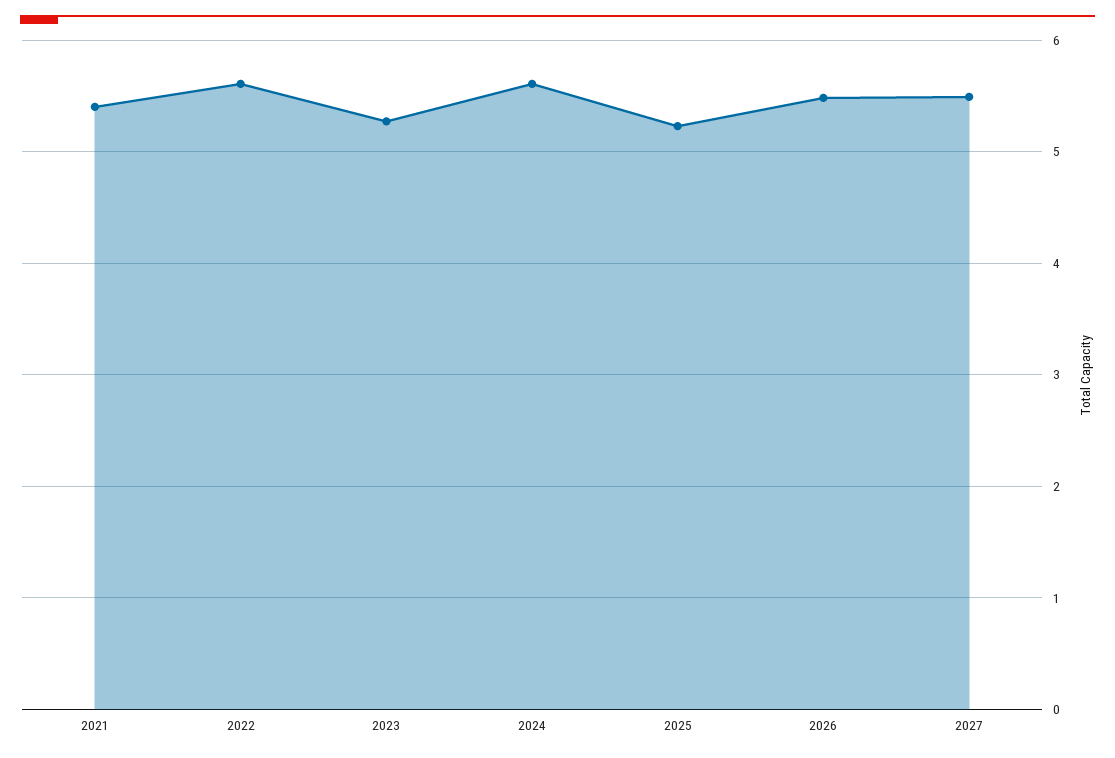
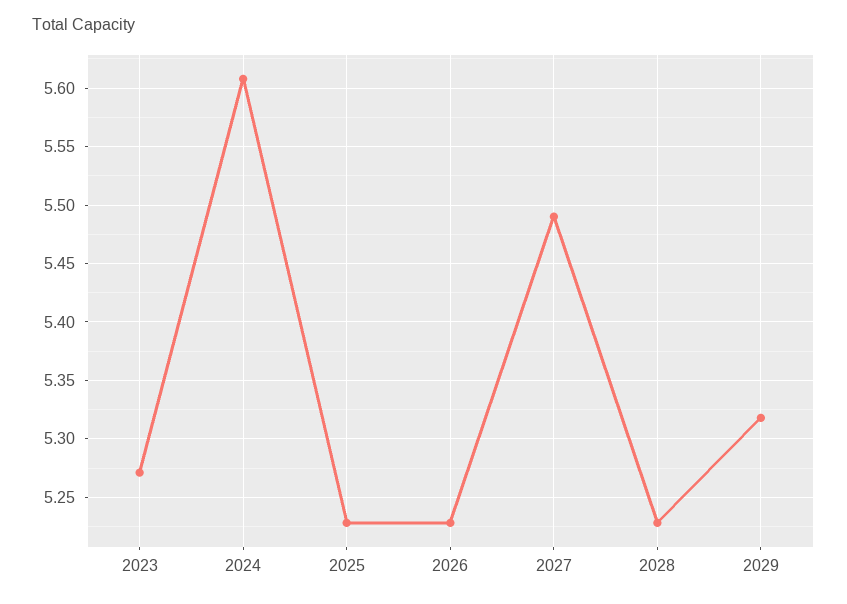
2021: 5.4 -> none
2022: 5.6 -> none
2026: 5.5 -> 5.23
2028: none -> 5.23
2029: none -> 5.32

